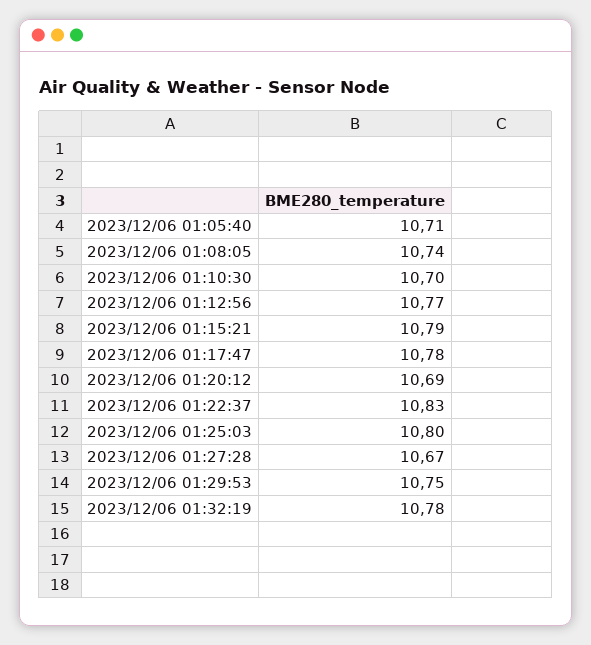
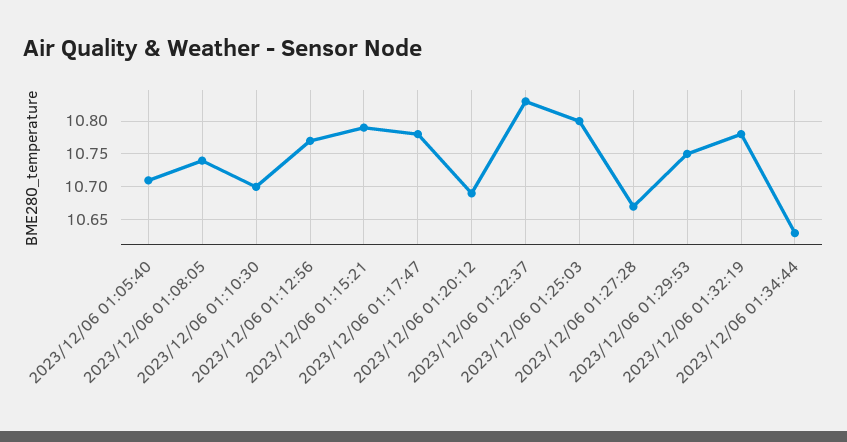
2023/12/06 01:34:44: none -> 10.63

